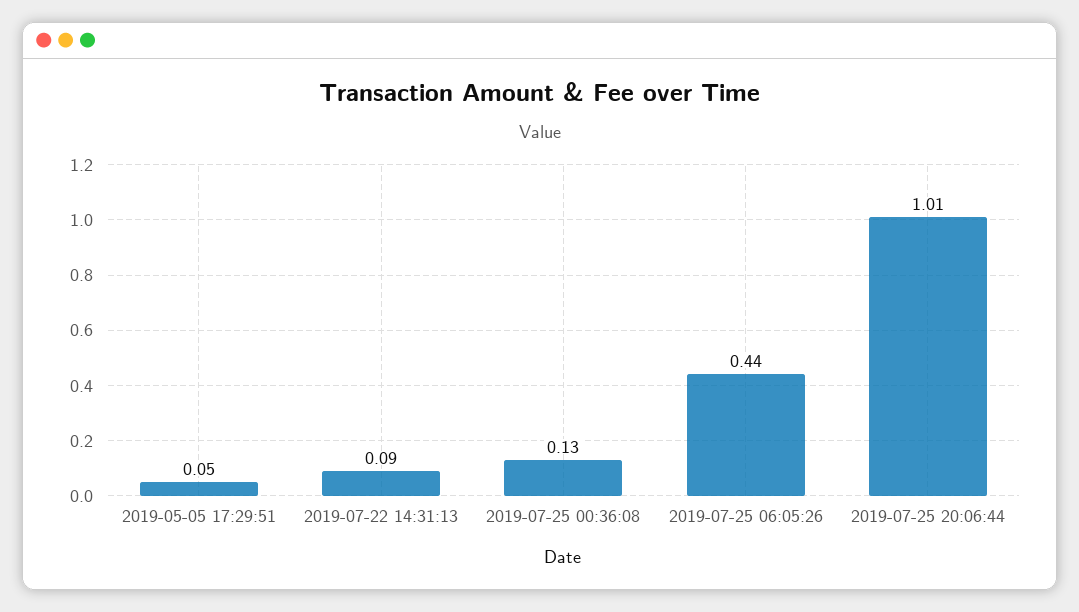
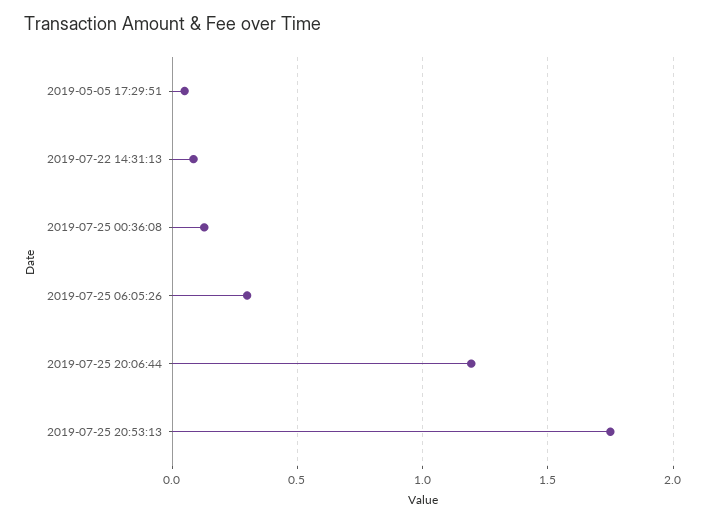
2019-07-25 06:05:26: 0.44 -> 0.3
2019-07-25 20:06:44: 1.01 -> 1.2
2019-07-25 20:53:13: none -> 1.75

